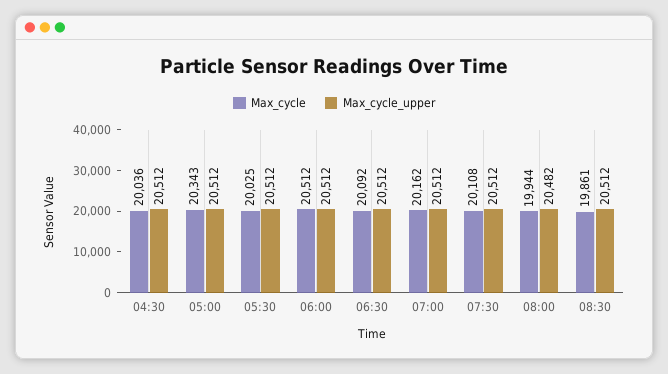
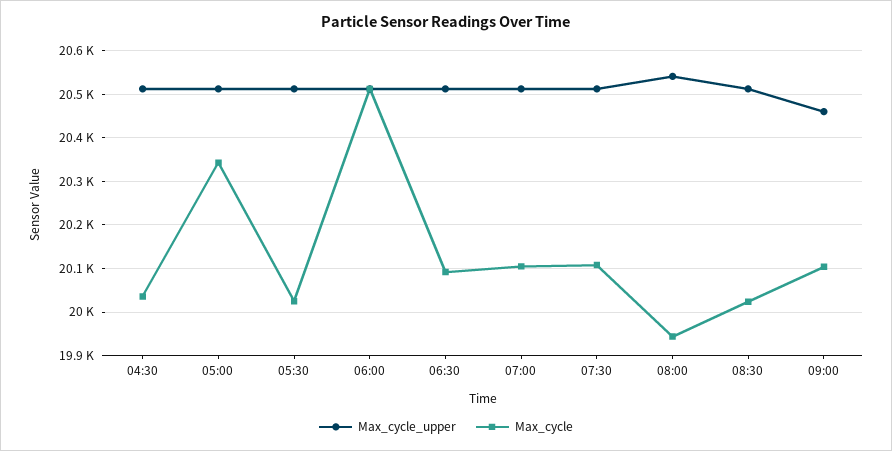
Max_cycle, 07:00: 20162 -> 20100
Max_cycle_upper, 08:00: 20482 -> 20540
Max_cycle, 08:30: 19861 -> 20020
Max_cycle_upper, 09:00: none -> 20460
Max_cycle, 09:00: none -> 20100

